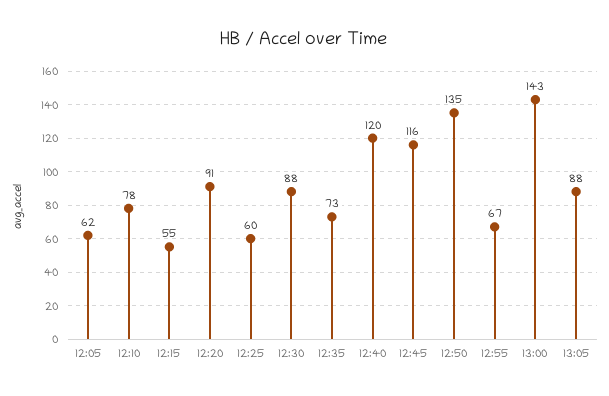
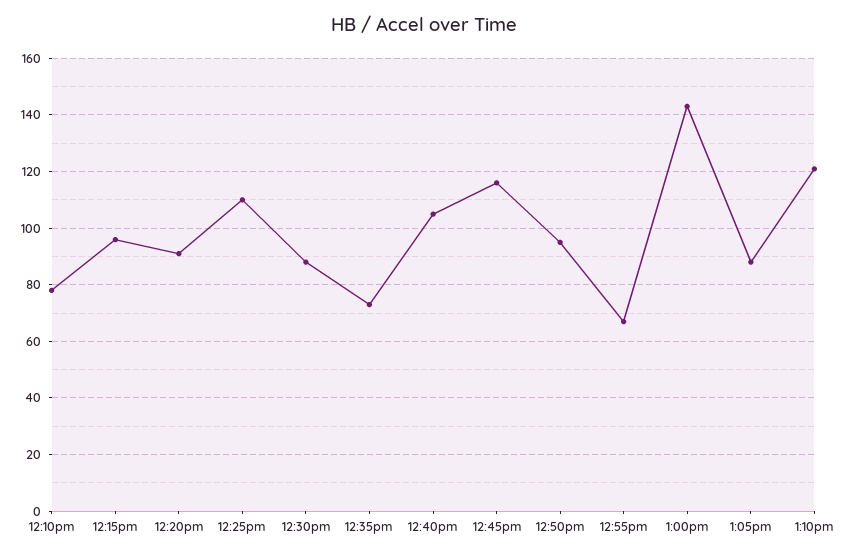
12:05: 62 -> none
12:15: 55 -> 95
12:25: 60 -> 110
12:40: 120 -> 105
12:50: 135 -> 95
1:10pm: none -> 120

